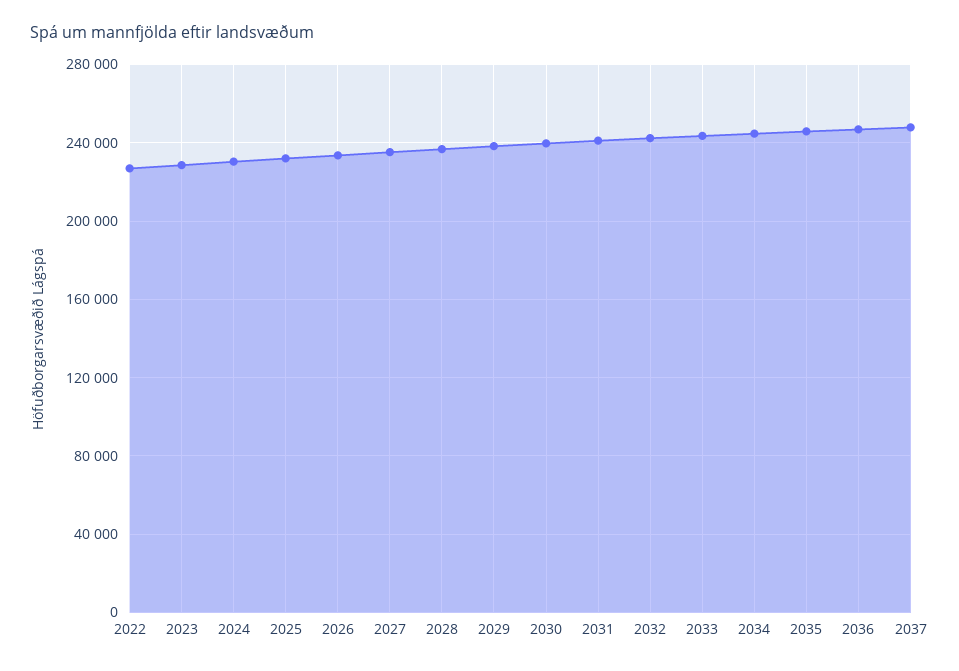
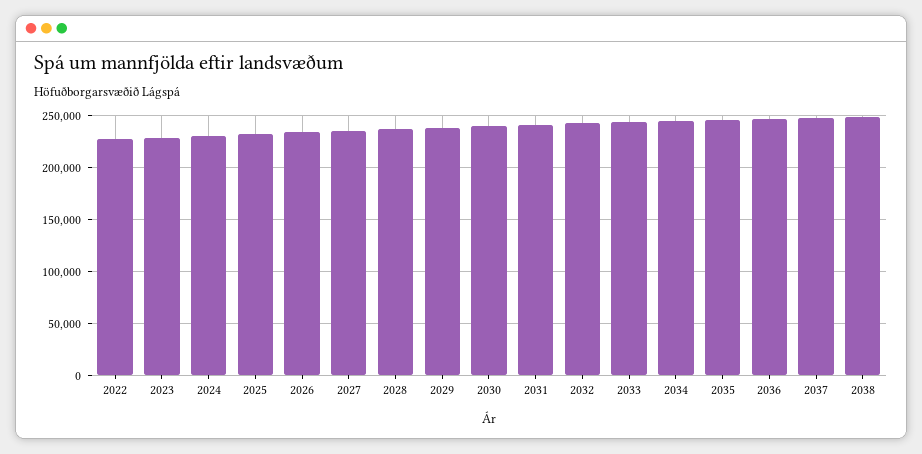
2038: none -> 250000

